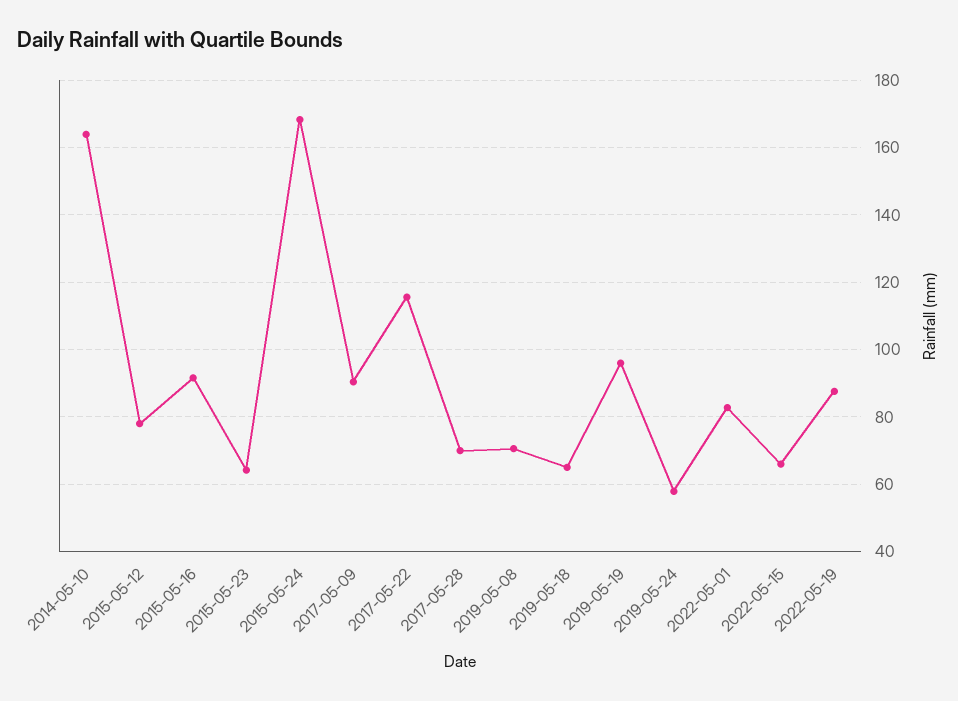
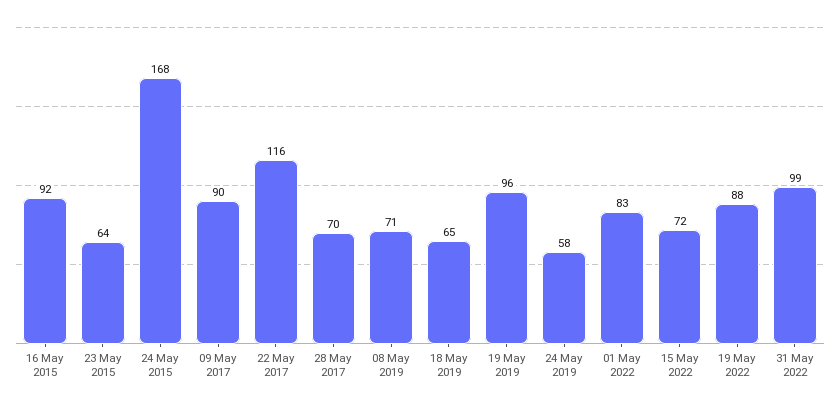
2014-05-10: 164 -> none
2015-05-12: 78 -> none
2022-05-15: 66 -> 72
31 May 2022: none -> 99

